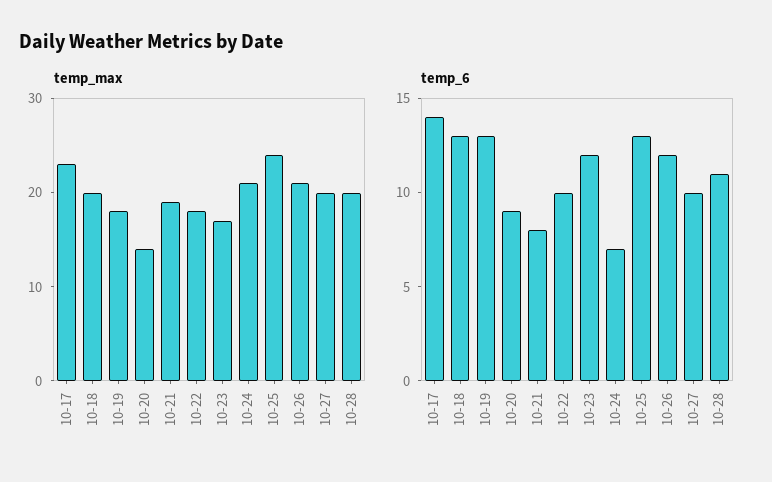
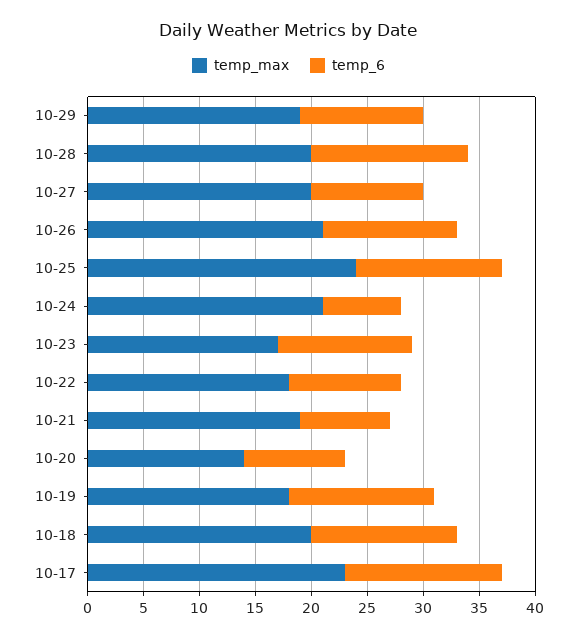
temp_6, 10-28: 11 -> 14
temp_max, 10-29: none -> 19
temp_6, 10-29: none -> 11

